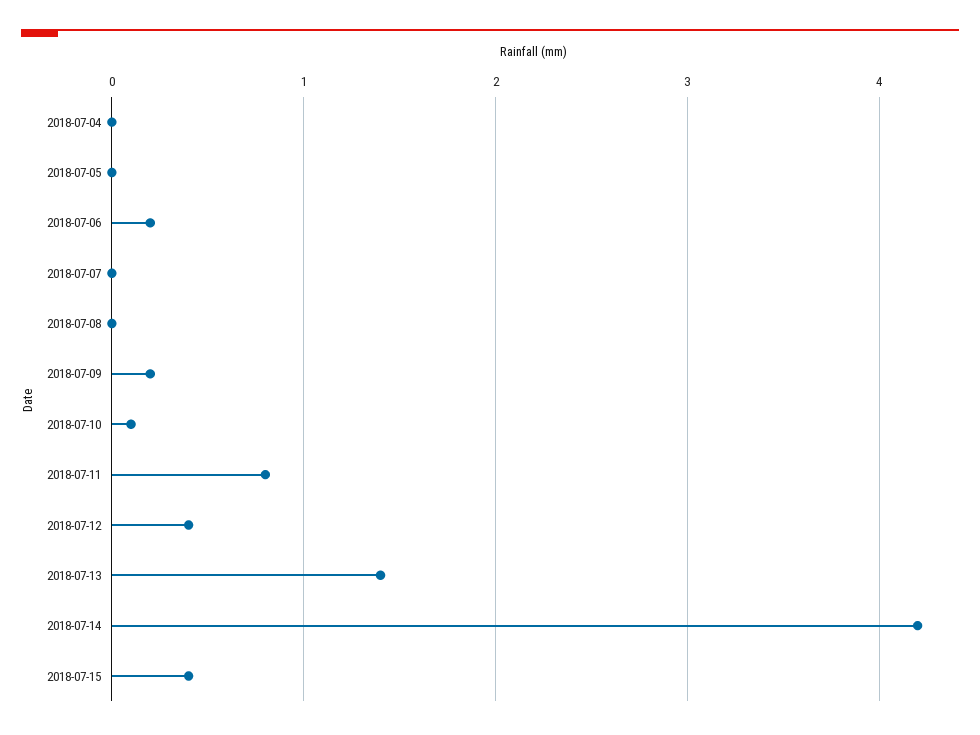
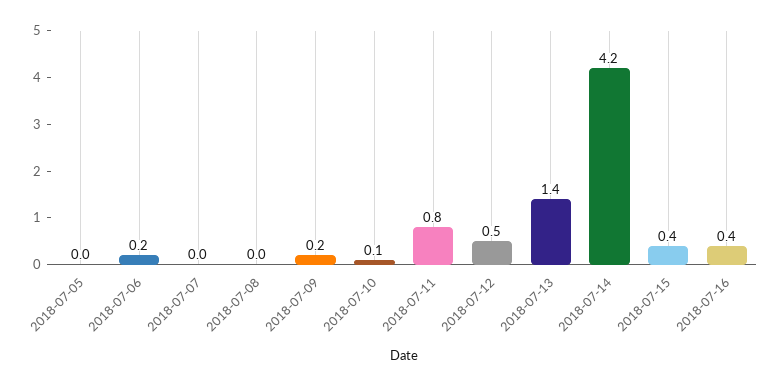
2018-07-04: 0 -> none
2018-07-12: 0.4 -> 0.5
2018-07-16: none -> 0.4

